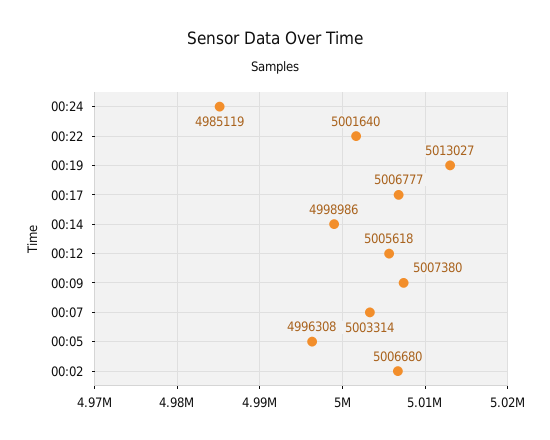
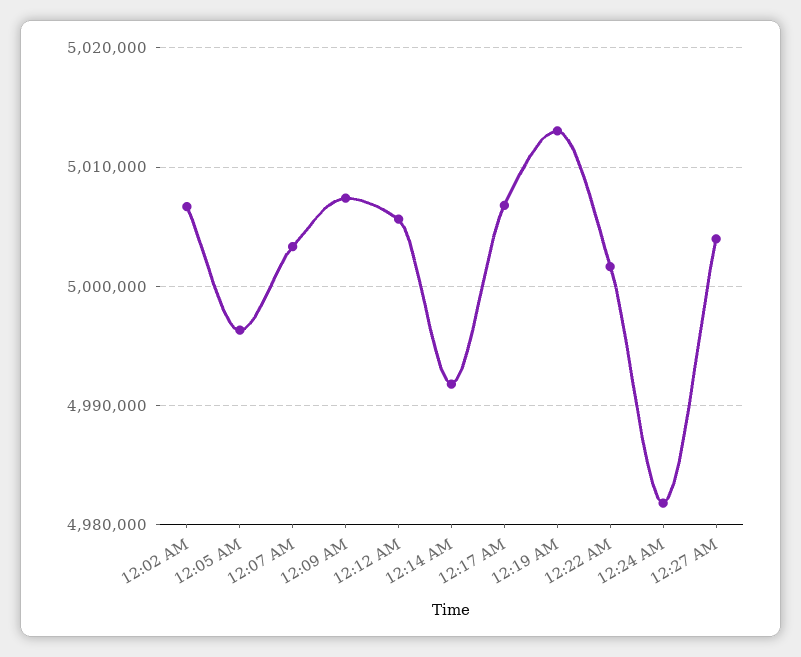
00:24: 4985119 -> 4982000
00:14: 4998986 -> 4992000
12:27 AM: none -> 5004000

